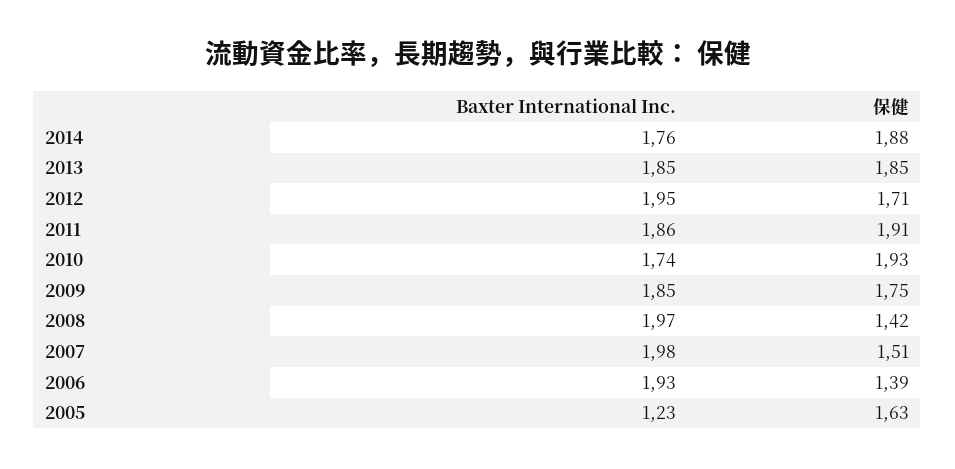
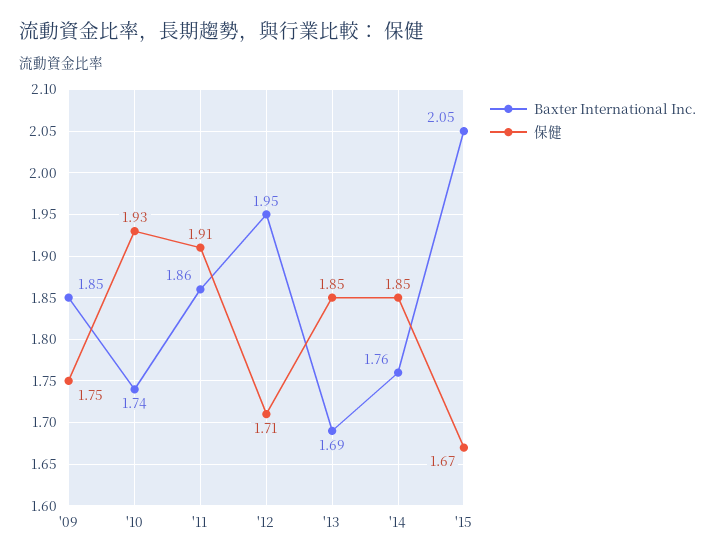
保健, 2014: 1.88 -> 1.85
Baxter International Inc., 2013: 1.85 -> 1.69
Baxter International Inc., 2008: 1.97 -> none
保健, 2008: 1.42 -> none
Baxter International Inc., 2007: 1.98 -> none
保健, 2007: 1.51 -> none
Baxter International Inc., 2006: 1.93 -> none
保健, 2006: 1.39 -> none
Baxter International Inc., 2005: 1.23 -> none
保健, 2005: 1.63 -> none
Baxter International Inc., '15: none -> 2.05
保健, '15: none -> 1.67

